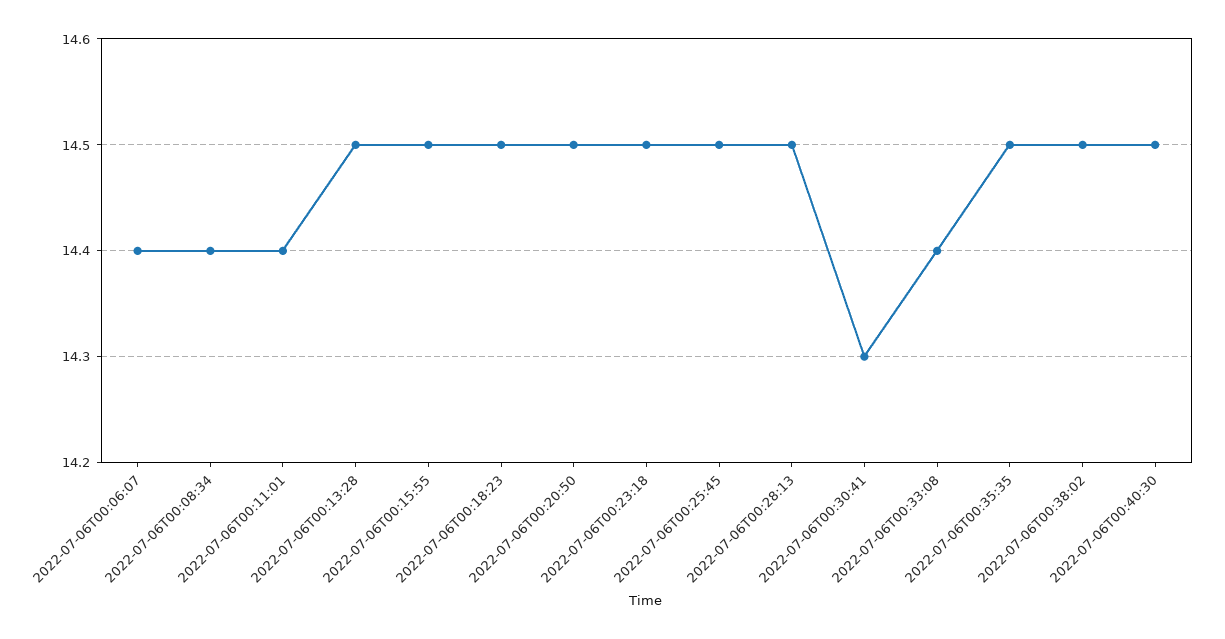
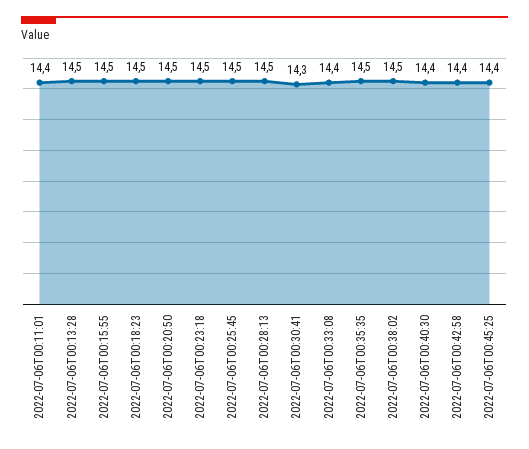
2022-07-06T00:06:07: 14.4 -> none
2022-07-06T00:08:34: 14.4 -> none
2022-07-06T00:40:30: 14.5 -> 14.4
2022-07-06T00:42:58: none -> 14.4
2022-07-06T00:45:25: none -> 14.4

